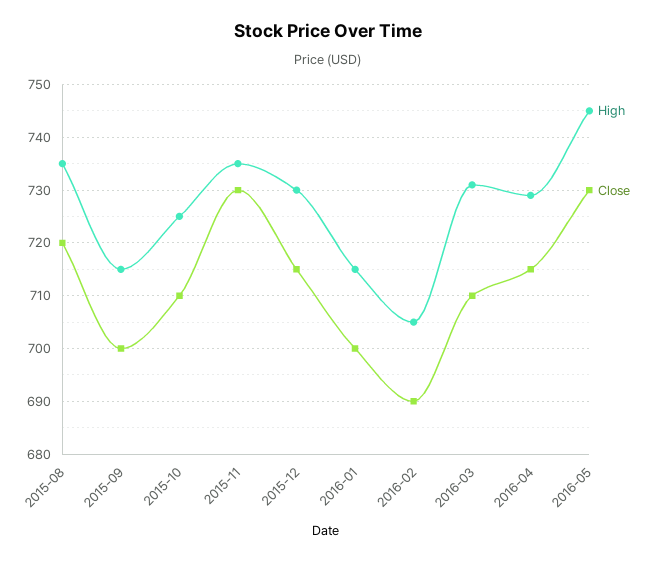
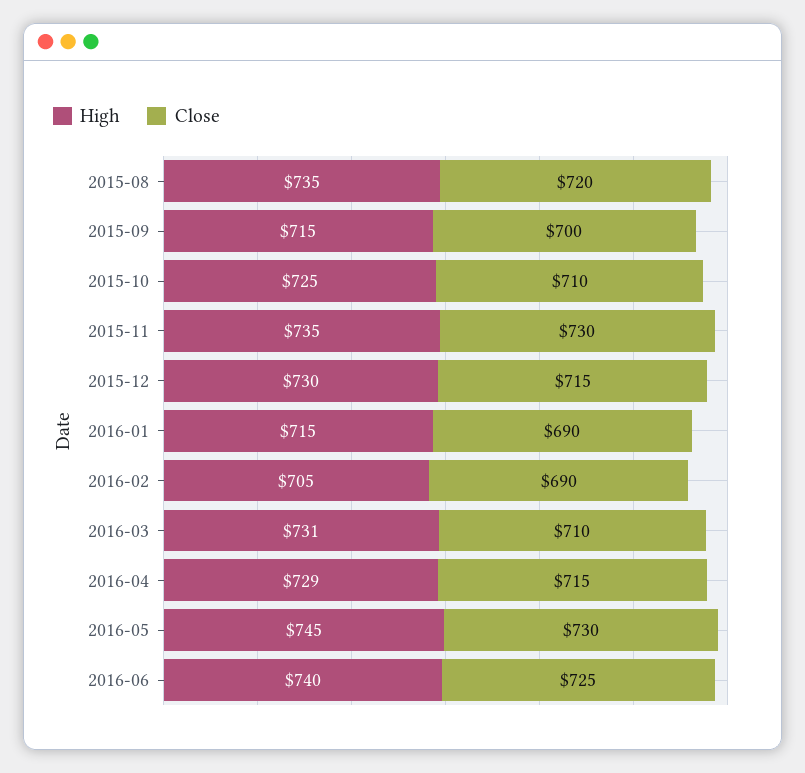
Close, 2016-01: 700 -> 690
High, 2016-06: none -> 740
Close, 2016-06: none -> 725

